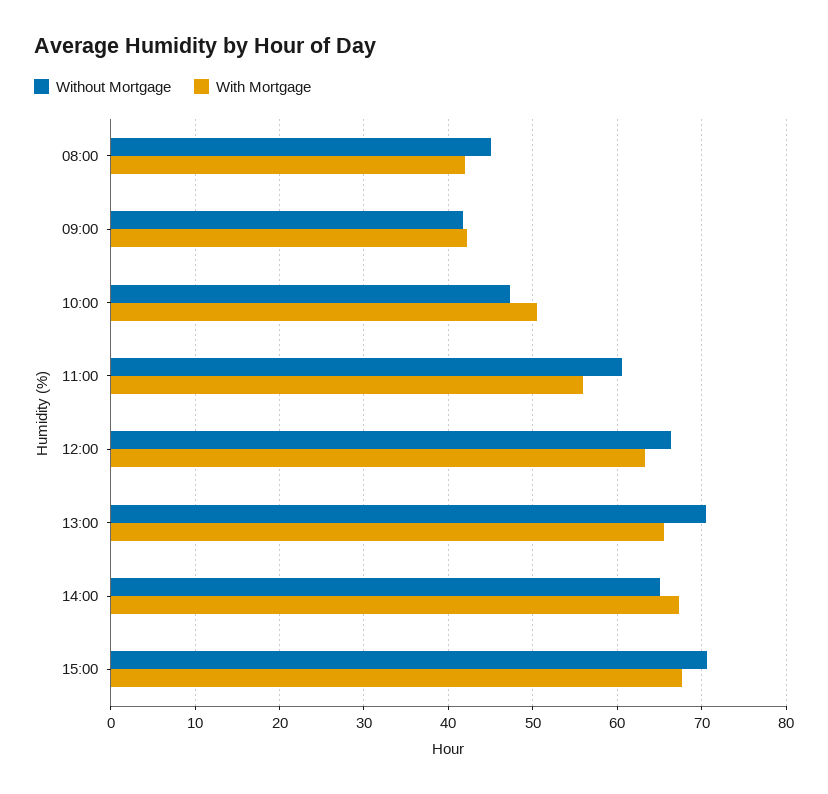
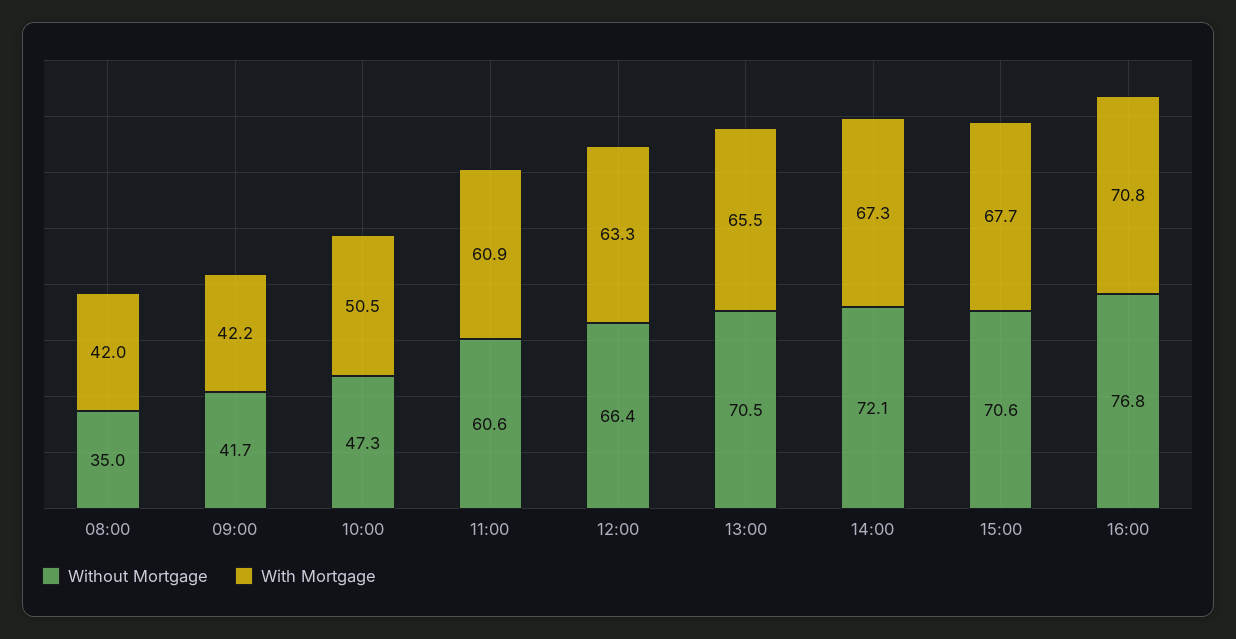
Without Mortgage, 08:00: 45 -> 35
With Mortgage, 11:00: 56 -> 60.9
Without Mortgage, 14:00: 65 -> 72.1
Without Mortgage, 16:00: none -> 76.8
With Mortgage, 16:00: none -> 70.8

